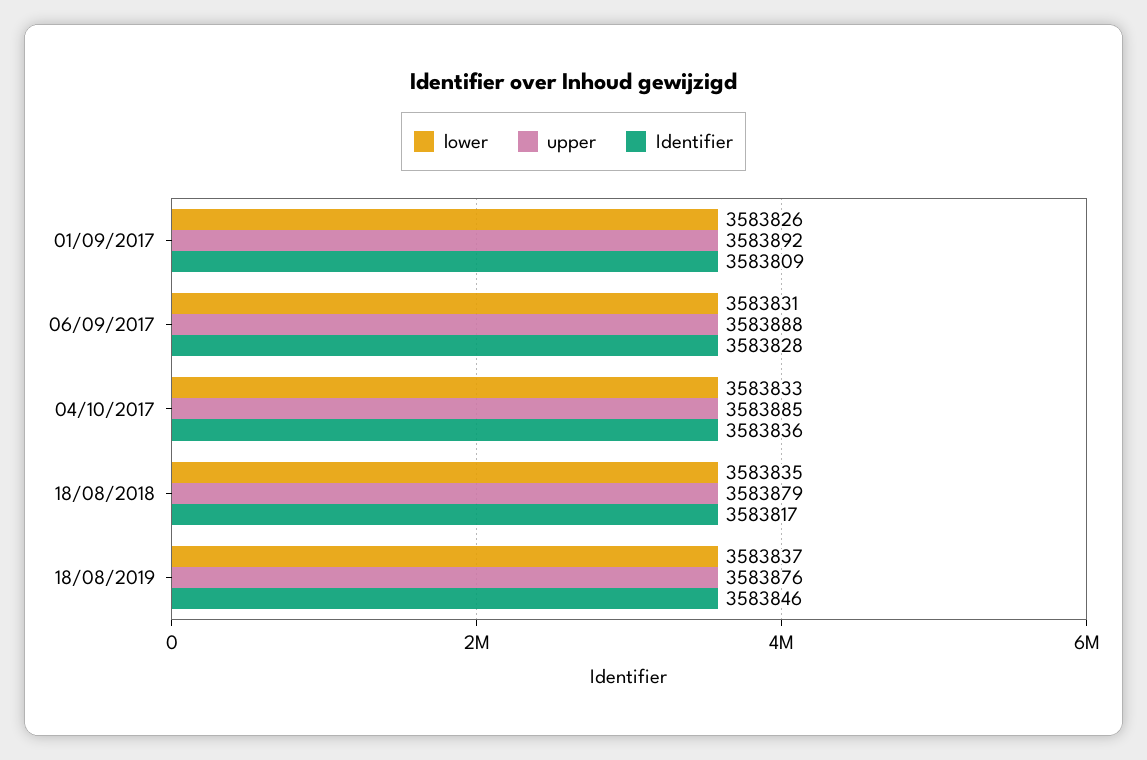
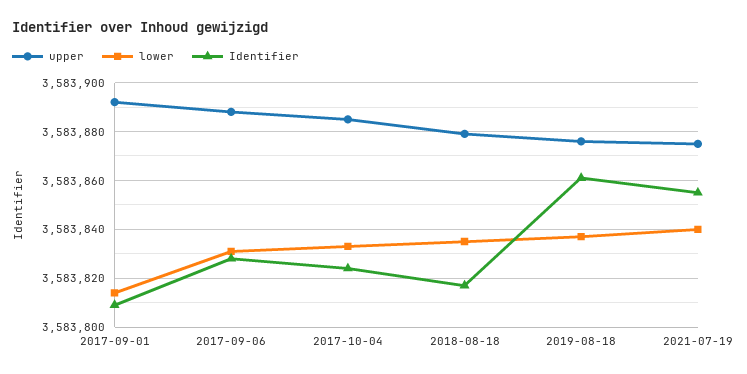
lower, 01/09/2017: 3583826 -> 3583815
Identifier, 04/10/2017: 3583836 -> 3583825
Identifier, 18/08/2019: 3583846 -> 3583860
upper, 2021-07-19: none -> 3583875
lower, 2021-07-19: none -> 3583840
Identifier, 2021-07-19: none -> 3583855

